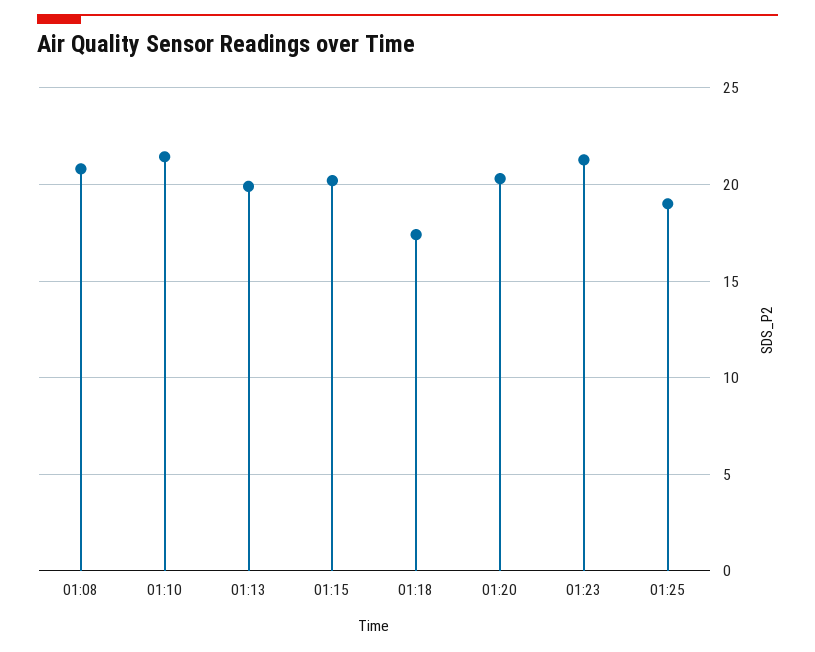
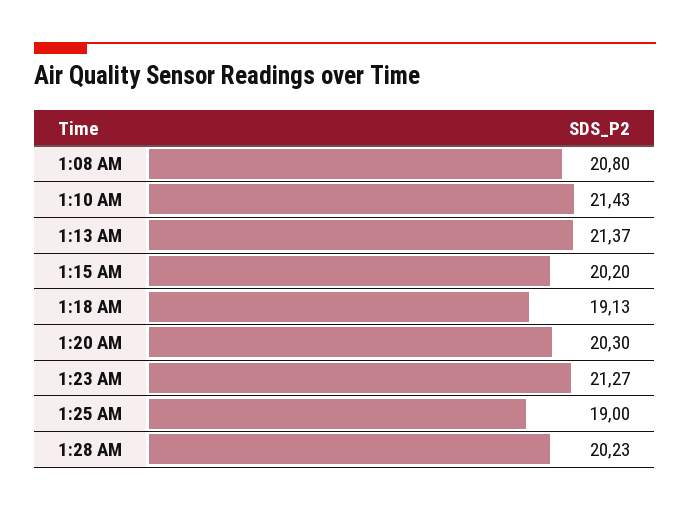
01:13: 20 -> 21.37
01:18: 17.5 -> 19.13
1:28 AM: none -> 20.23

